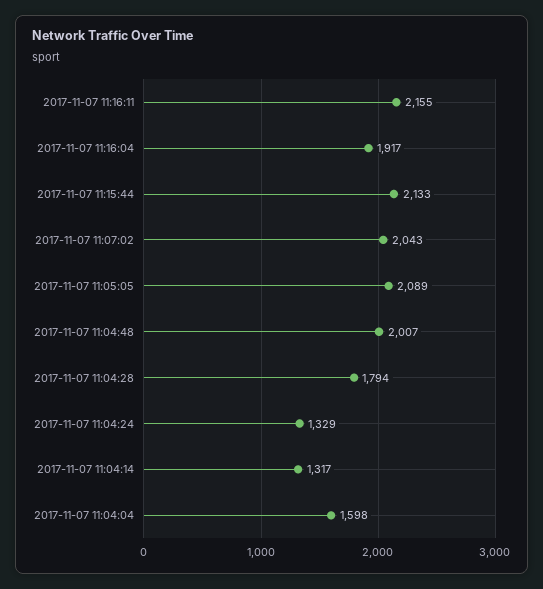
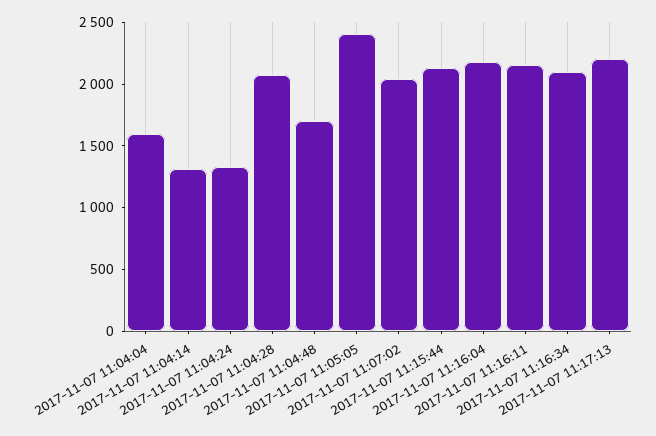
2017-11-07 11:16:04: 1917 -> 2200
2017-11-07 11:05:05: 2089 -> 2400
2017-11-07 11:04:48: 2007 -> 1700
2017-11-07 11:04:28: 1794 -> 2100
2017-11-07 11:16:34: none -> 2100
2017-11-07 11:17:13: none -> 2200

